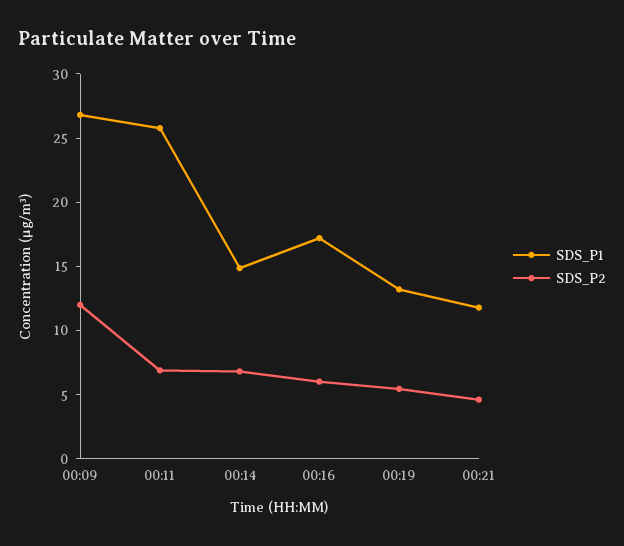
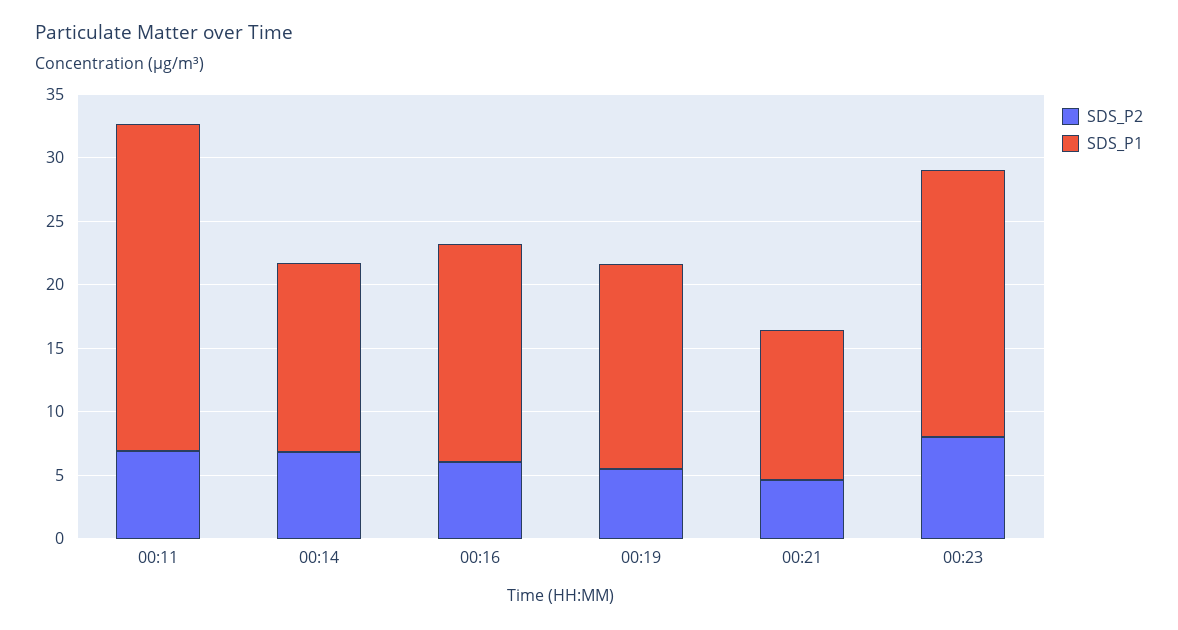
SDS_P1, 00:09: 27 -> none
SDS_P2, 00:09: 12 -> none
SDS_P1, 00:19: 13 -> 16
SDS_P2, 00:23: none -> 8
SDS_P1, 00:23: none -> 21

